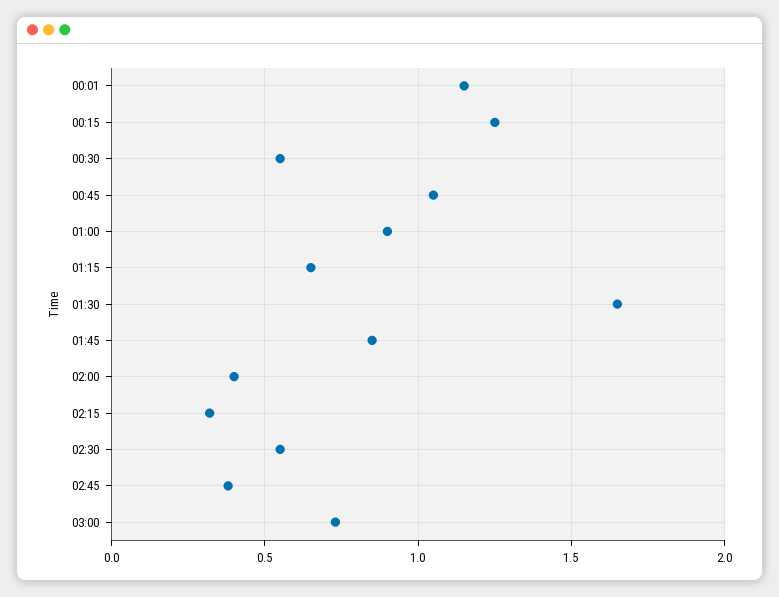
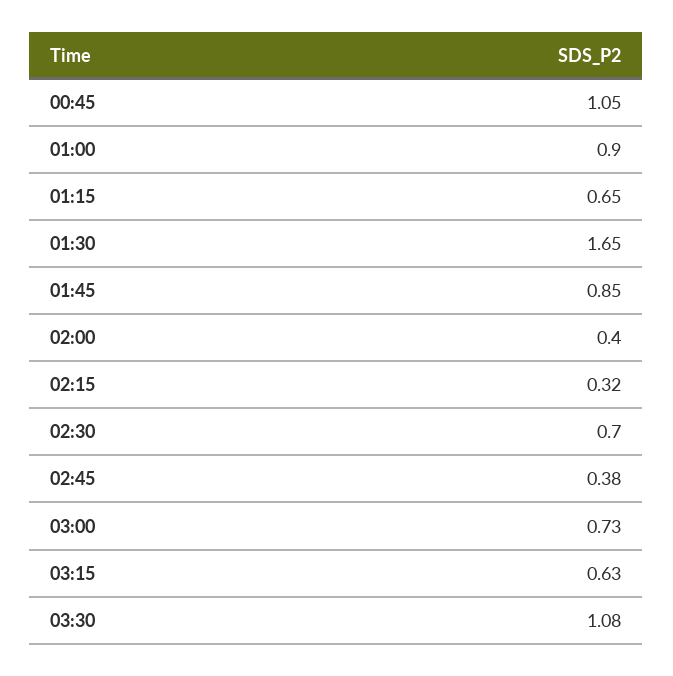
00:01: 1.15 -> none
00:15: 1.25 -> none
00:30: 0.55 -> none
02:30: 0.55 -> 0.7
03:15: none -> 0.63
03:30: none -> 1.08

